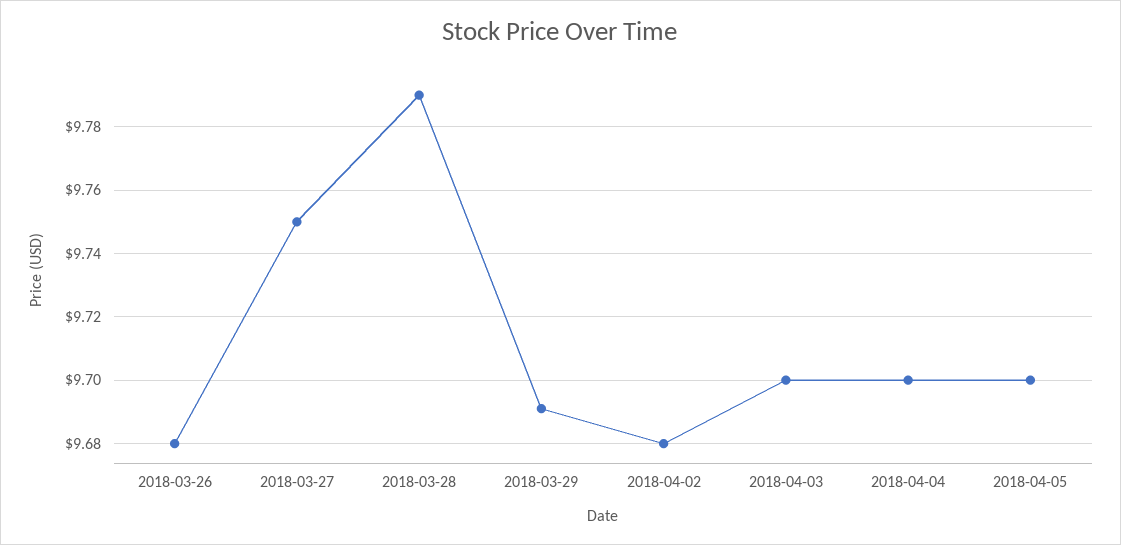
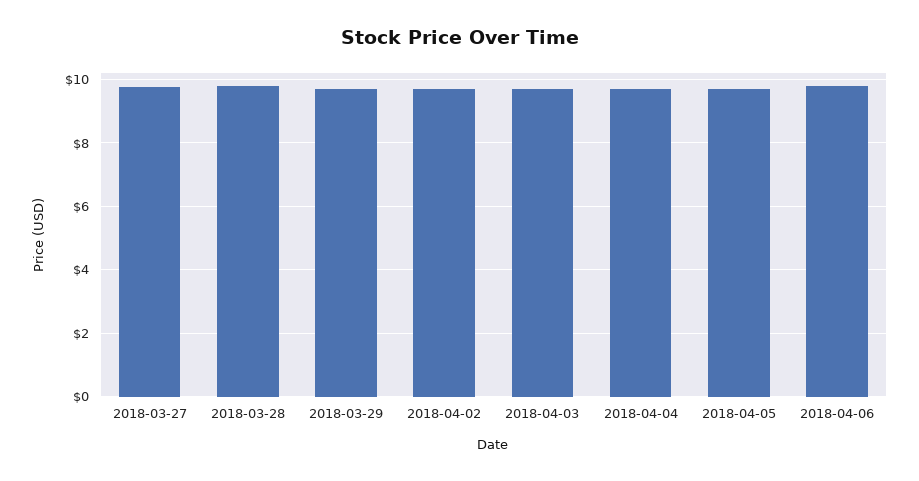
2018-03-26: 9.68 -> none
2018-04-06: none -> 9.8

